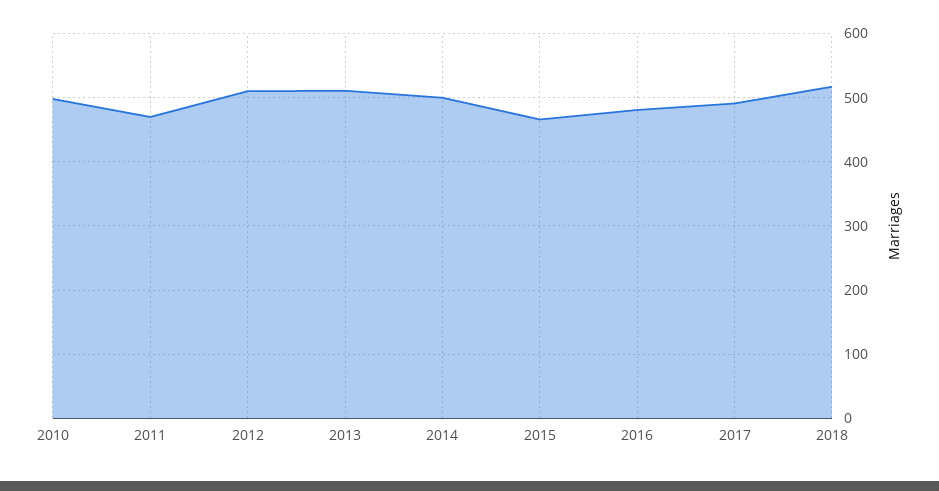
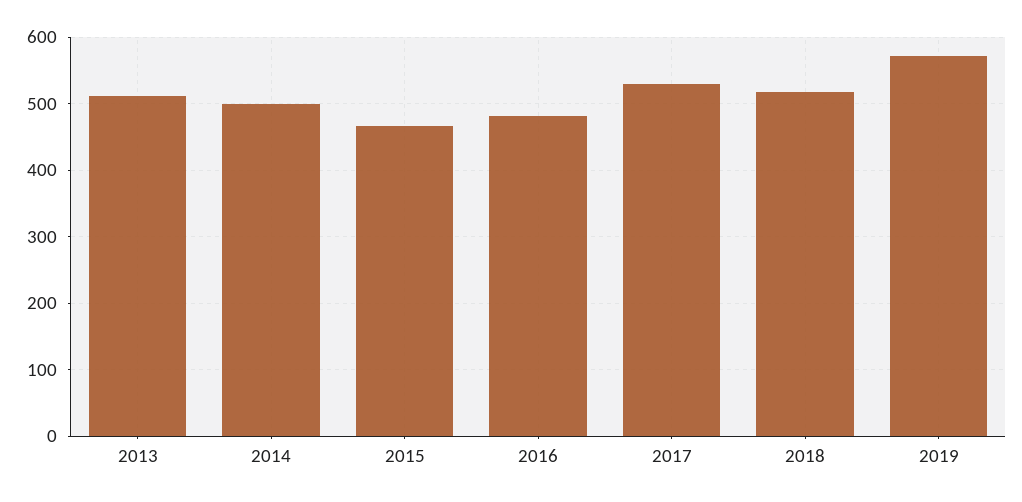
2010: 500 -> none
2011: 470 -> none
2012: 510 -> none
2017: 490 -> 530
2019: none -> 570

